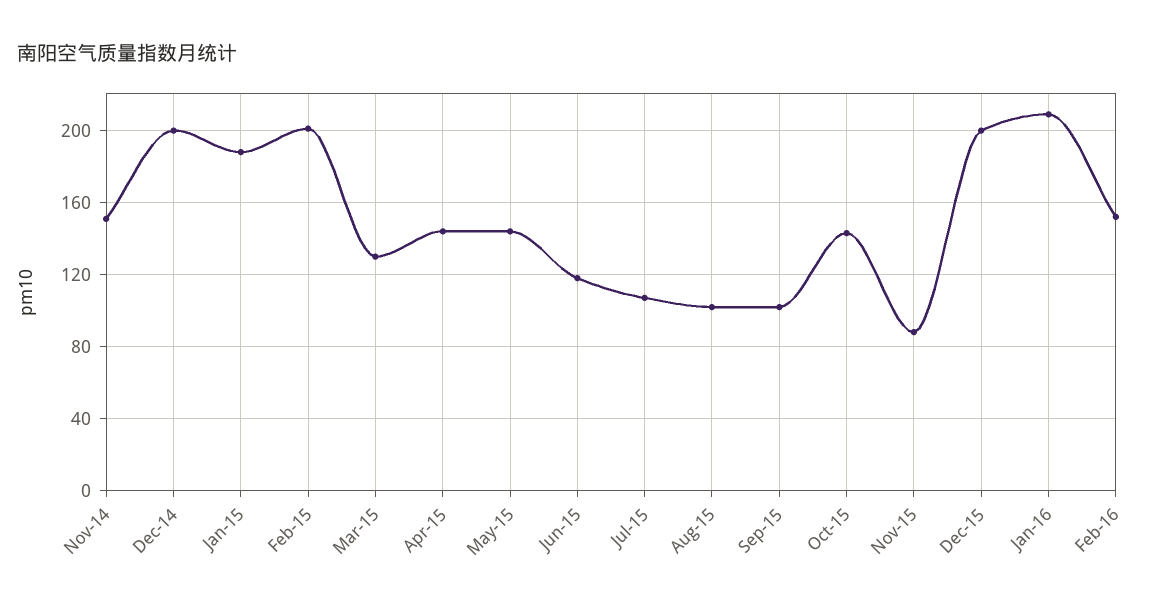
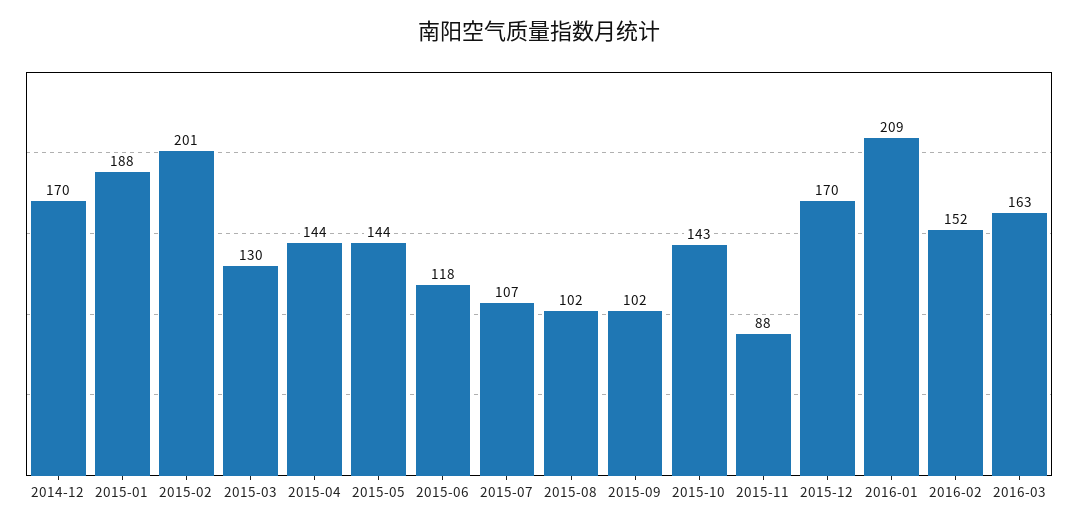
Nov-14: 150 -> none
Dec-14: 200 -> 170
Dec-15: 200 -> 170
2016-03: none -> 163

